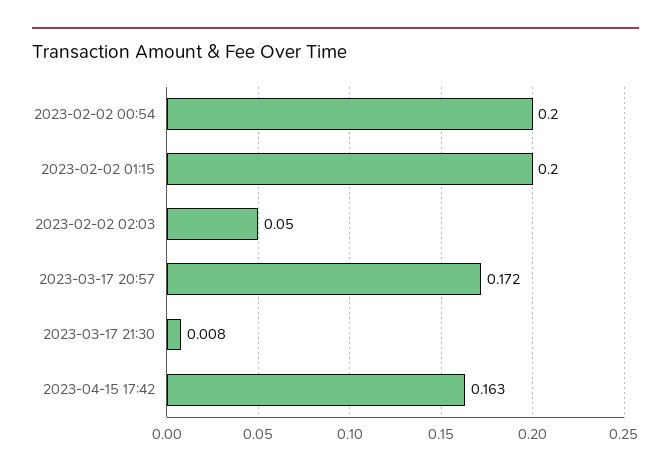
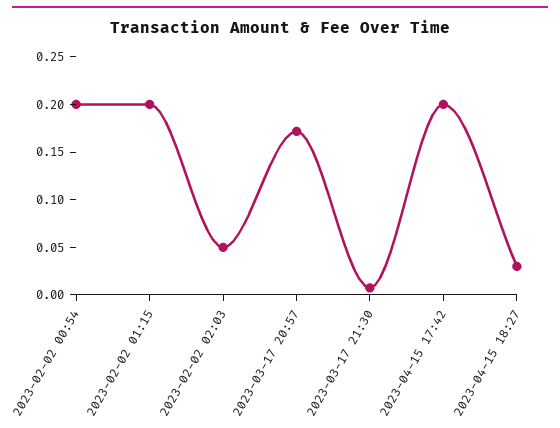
2023-04-15 17:42: 0.163 -> 0.2
2023-04-15 18:27: none -> 0.03

